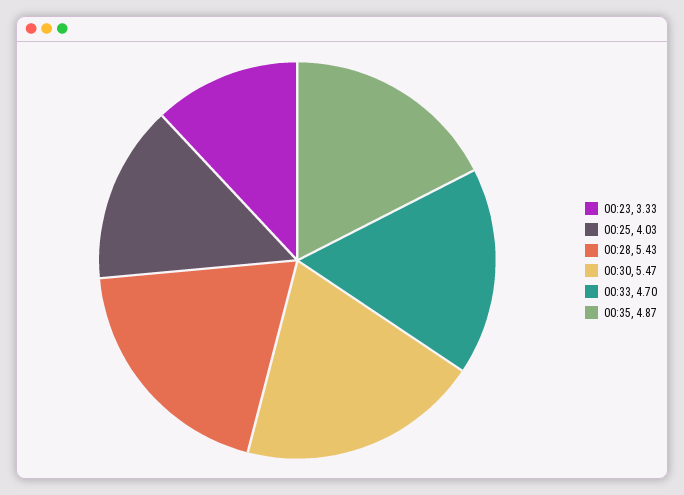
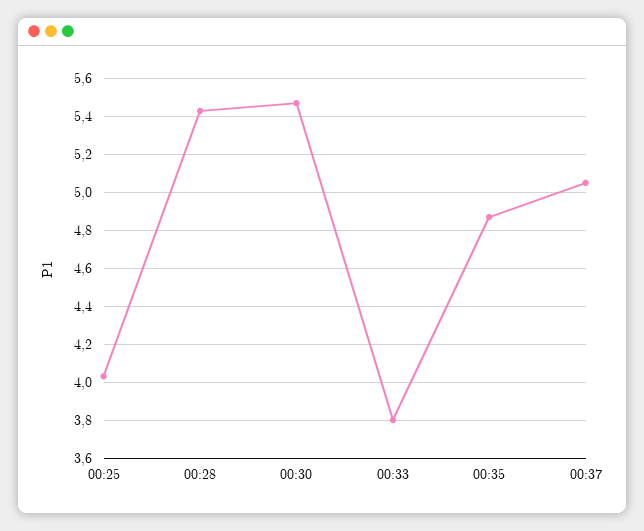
00:23: 3.33 -> none
00:33: 4.7 -> 3.8
00:37: none -> 5.05

